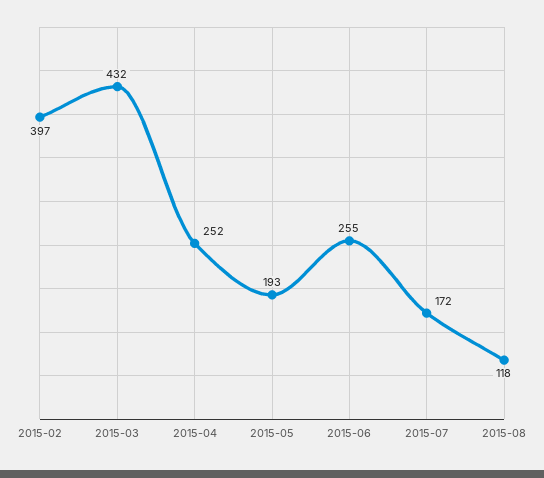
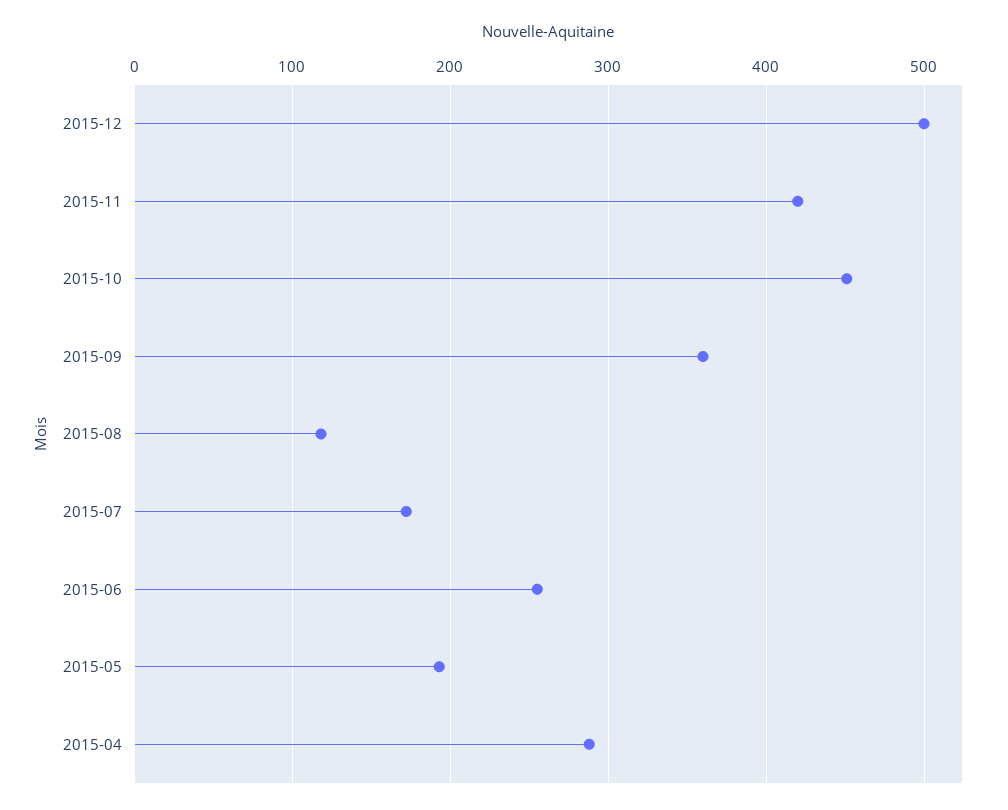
2015-02: 397 -> none
2015-03: 432 -> none
2015-04: 252 -> 290
2015-12: none -> 500
2015-11: none -> 420
2015-10: none -> 450
2015-09: none -> 360

